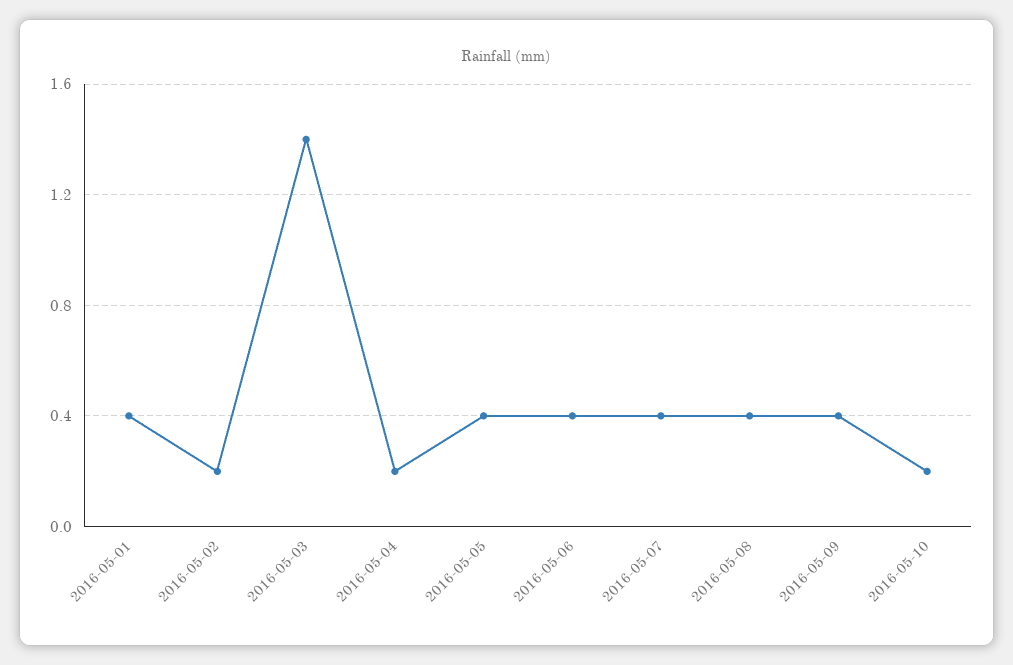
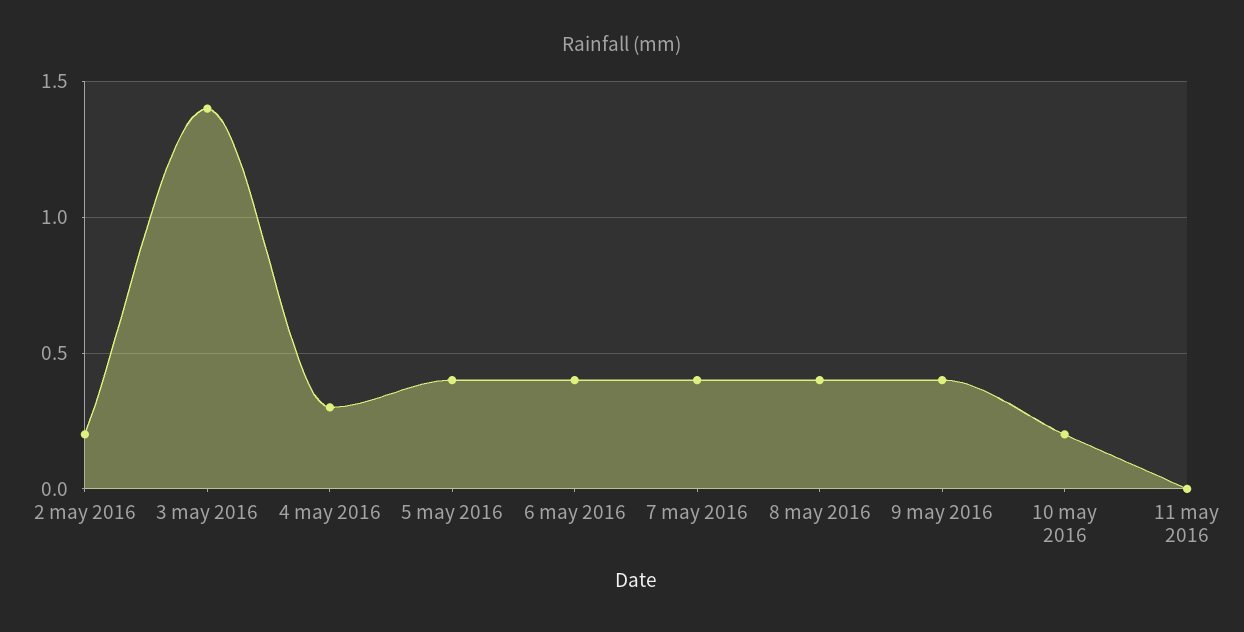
2016-05-01: 0.4 -> none
2016-05-04: 0.2 -> 0.3
11 may 2016: none -> 0

